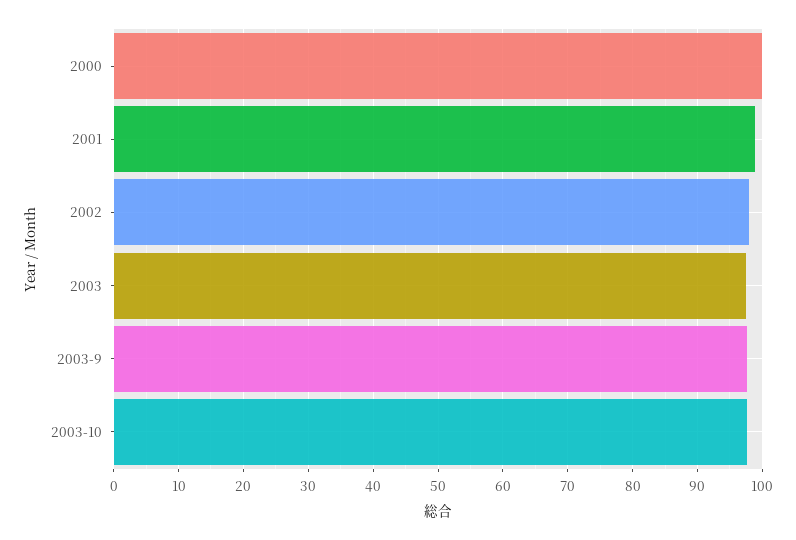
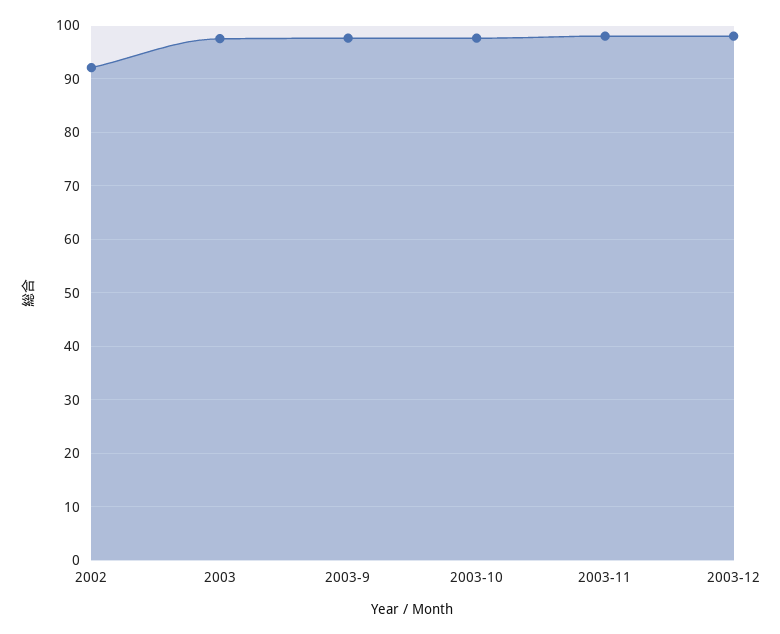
2000: 100 -> none
2001: 99 -> none
2002: 98 -> 92
2003-11: none -> 98
2003-12: none -> 98

